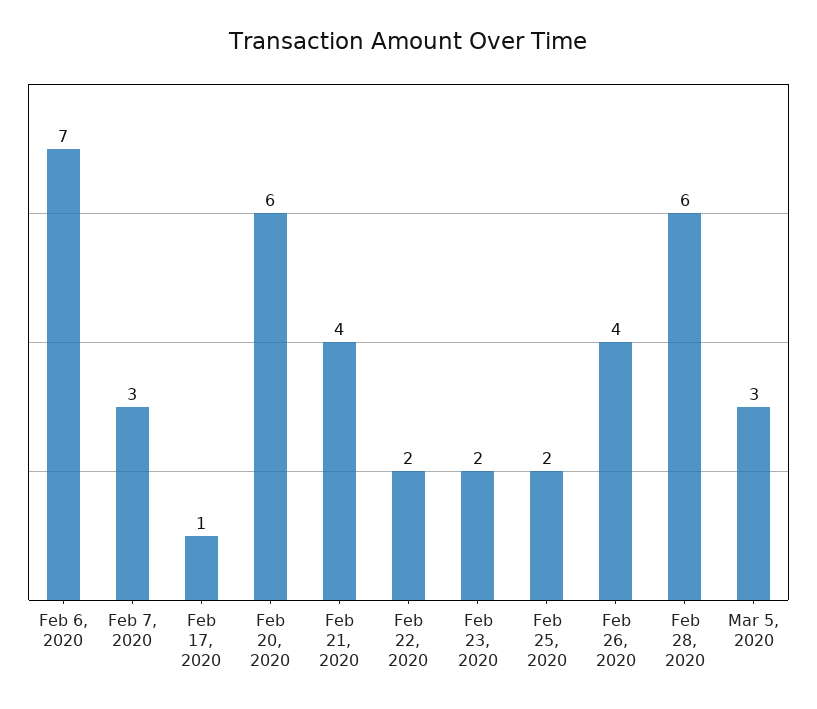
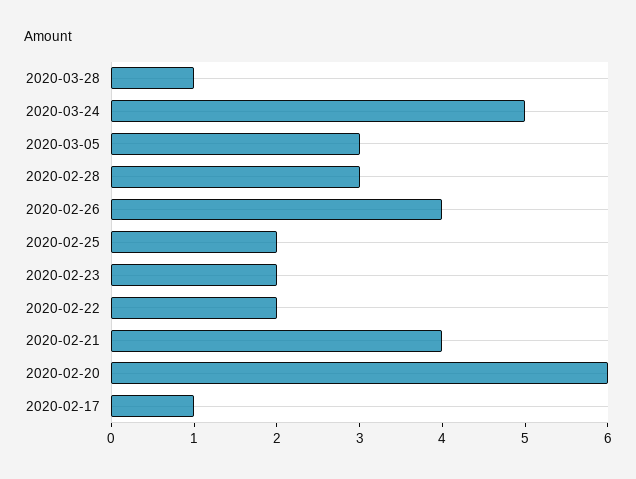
Feb 6, 2020: 7 -> none
Feb 7, 2020: 3 -> none
Feb 28, 2020: 6 -> 3
2020-03-28: none -> 1
2020-03-24: none -> 5

